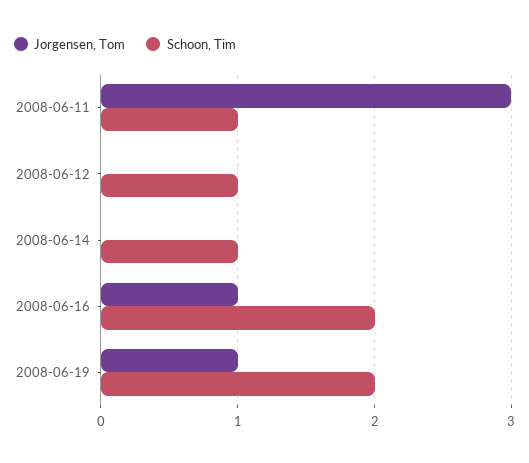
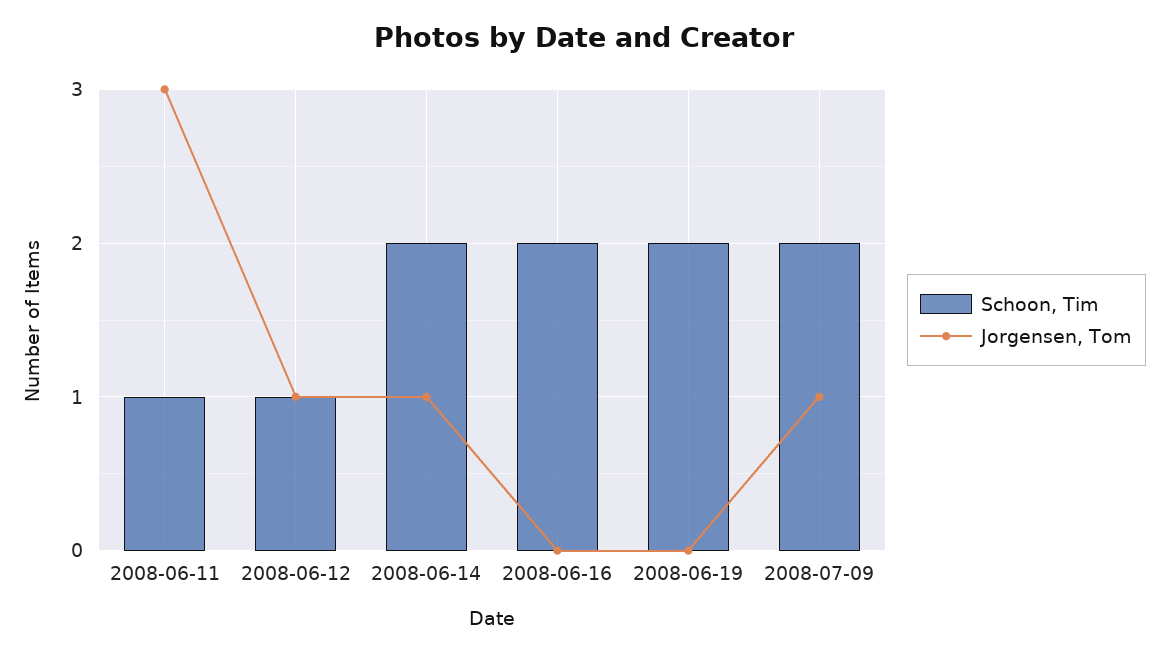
Jorgensen, Tom, 2008-06-12: 0 -> 1
Jorgensen, Tom, 2008-06-14: 0 -> 1
Schoon, Tim, 2008-06-14: 1 -> 2
Jorgensen, Tom, 2008-06-16: 1 -> 0
Jorgensen, Tom, 2008-06-19: 1 -> 0
Schoon, Tim, 2008-07-09: none -> 2
Jorgensen, Tom, 2008-07-09: none -> 1

